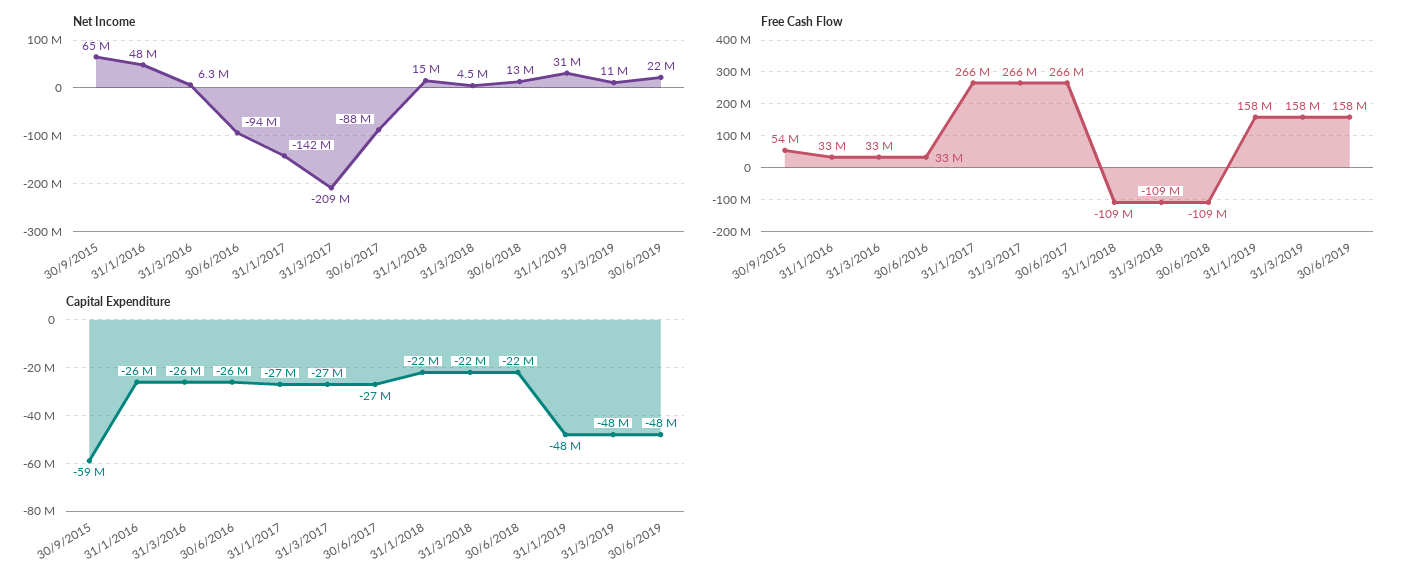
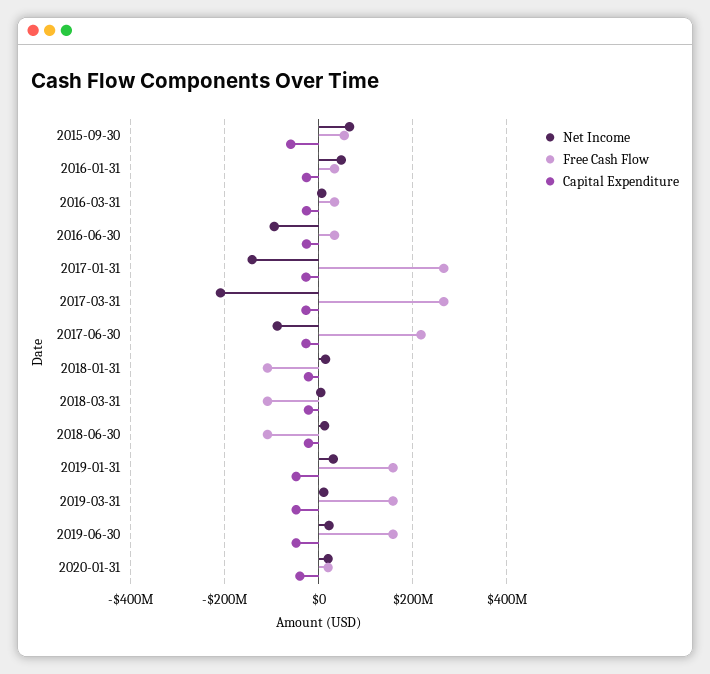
Free Cash Flow, 30/6/2017: 266000000 -> 220000000
Net Income, 2020-01-31: none -> 20000000
Free Cash Flow, 2020-01-31: none -> 20000000
Capital Expenditure, 2020-01-31: none -> -40000000

